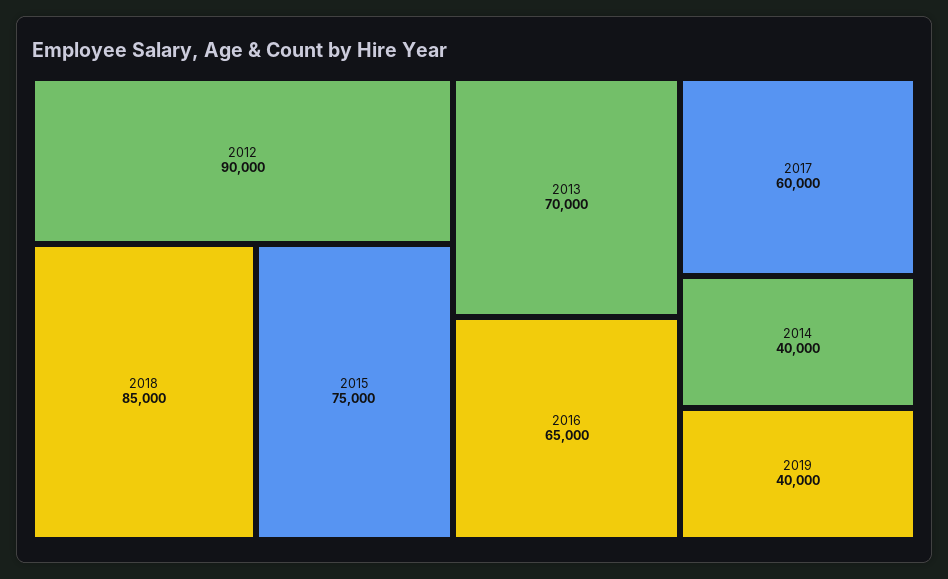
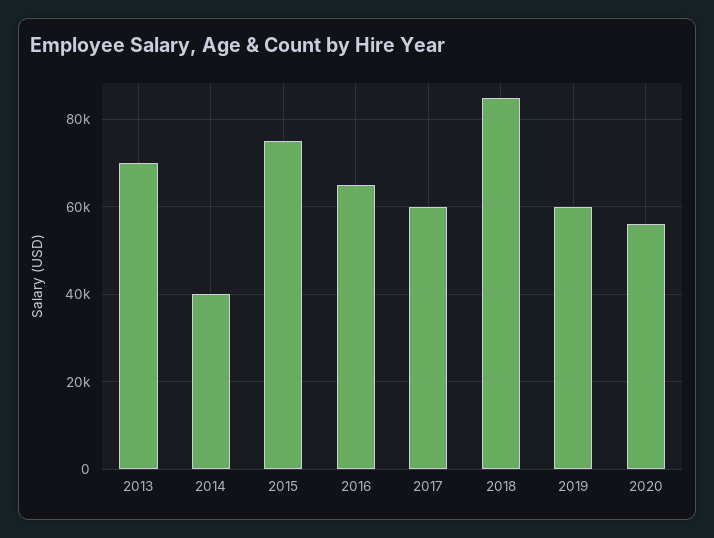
2012: 90000 -> none
2019: 40000 -> 60000
2020: none -> 56000

